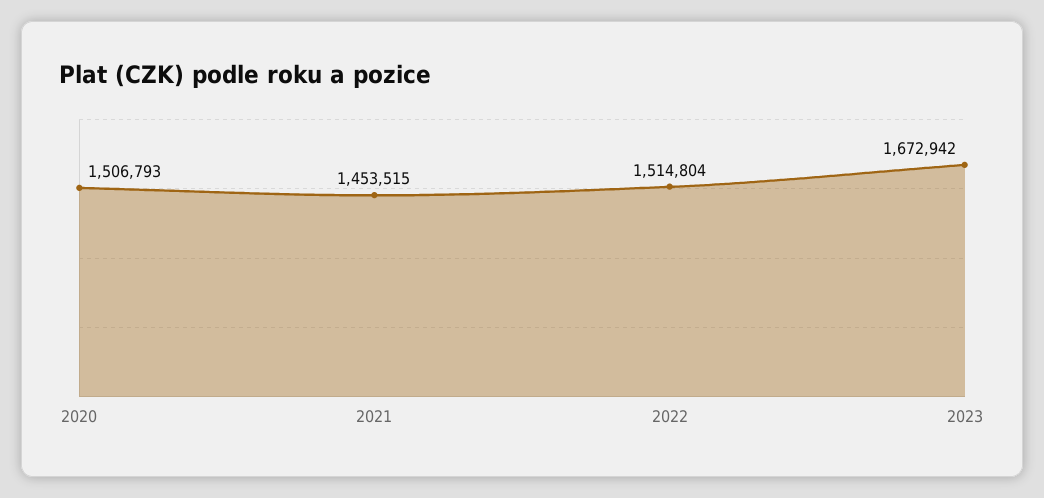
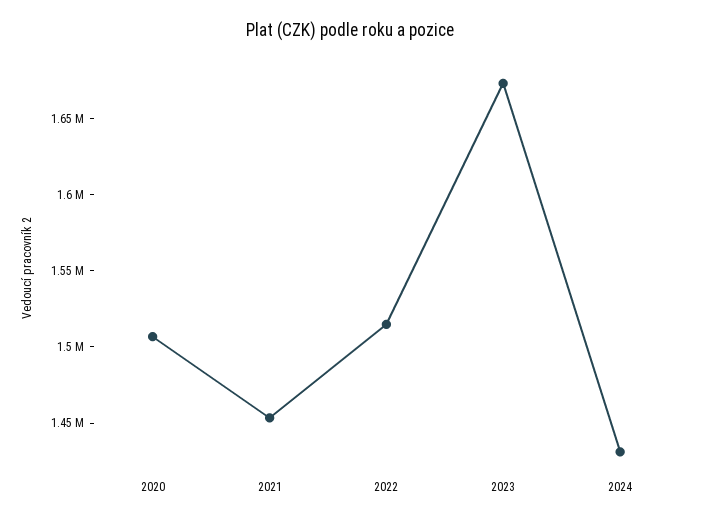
2024: none -> 1430000

